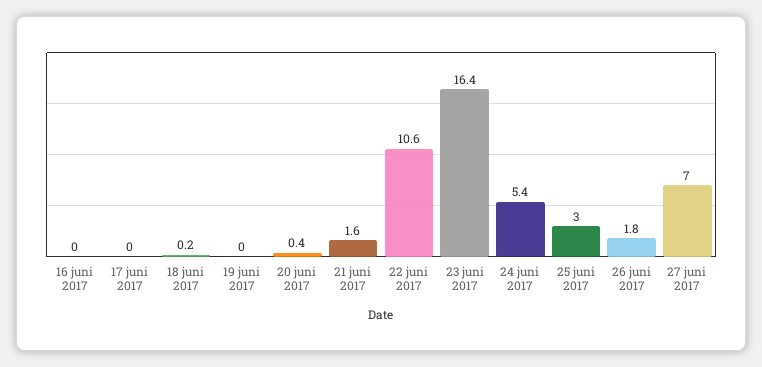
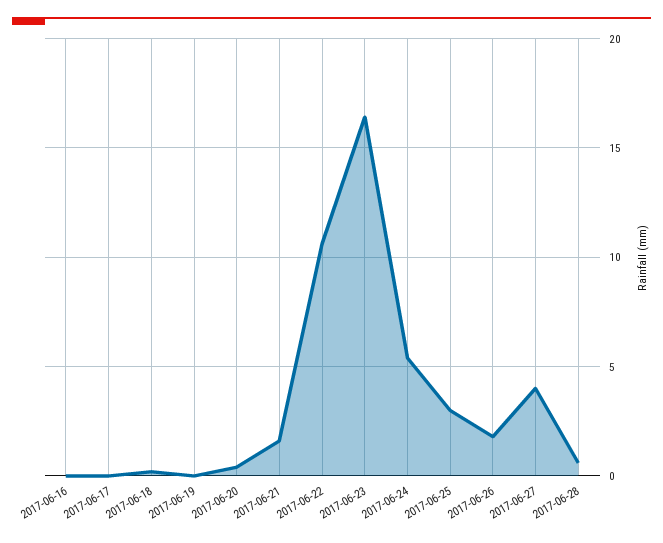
27 juni 2017: 7 -> 4
2017-06-28: none -> 0.5

